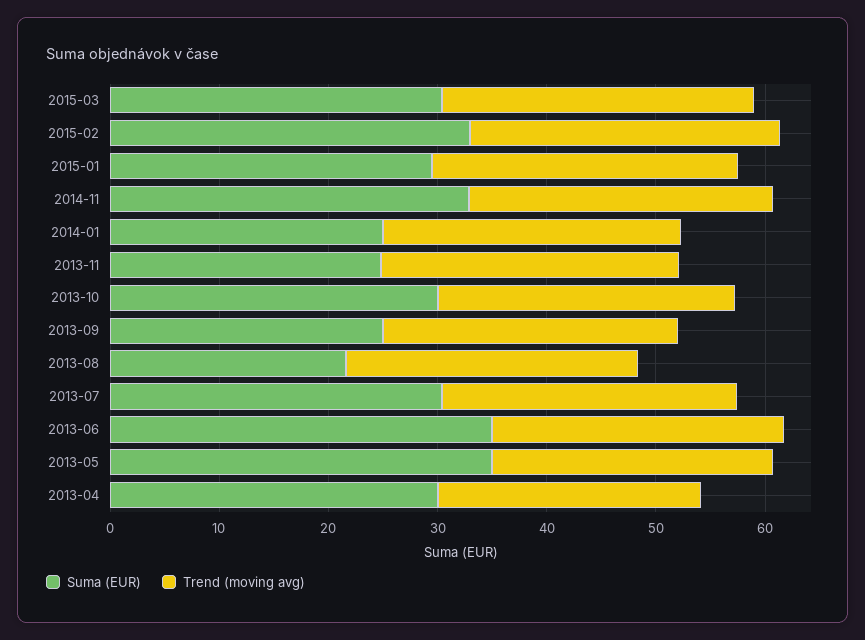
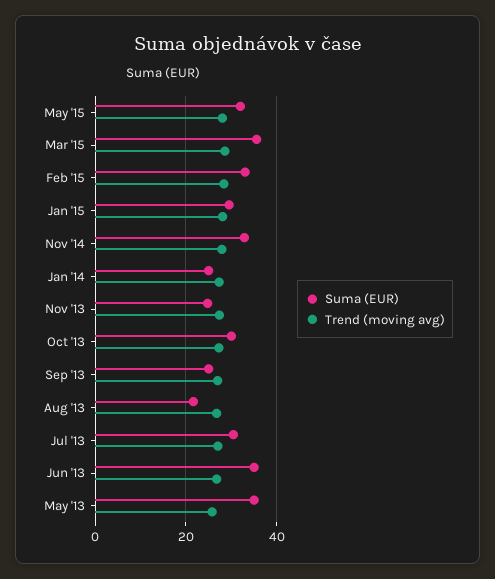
Suma (EUR), 2015-03: 30 -> 36
Suma (EUR), 2013-04: 30 -> none
Trend (moving avg), 2013-04: 24 -> none
Suma (EUR), May '15: none -> 32
Trend (moving avg), May '15: none -> 28

